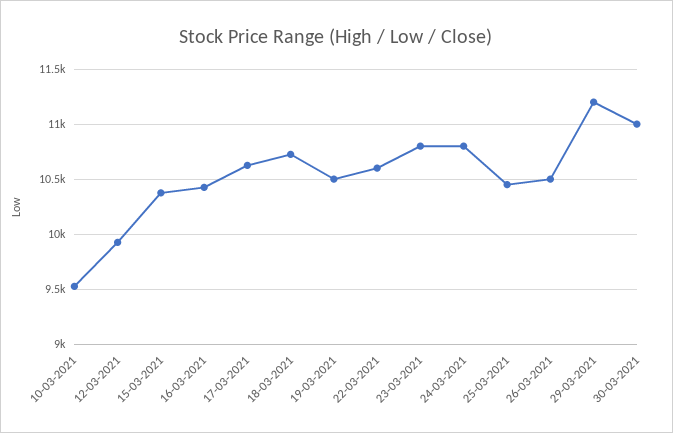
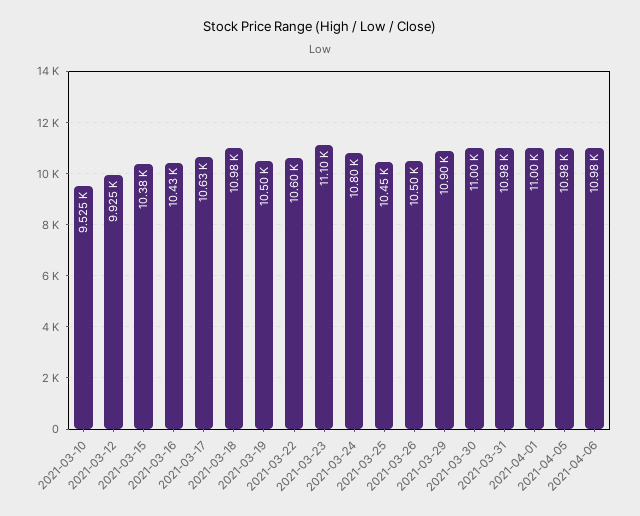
18-03-2021: 10700 -> 10980
23-03-2021: 10800 -> 11100
29-03-2021: 11200 -> 10900
2021-03-31: none -> 10980
2021-04-01: none -> 11000
2021-04-05: none -> 10980
2021-04-06: none -> 10980

